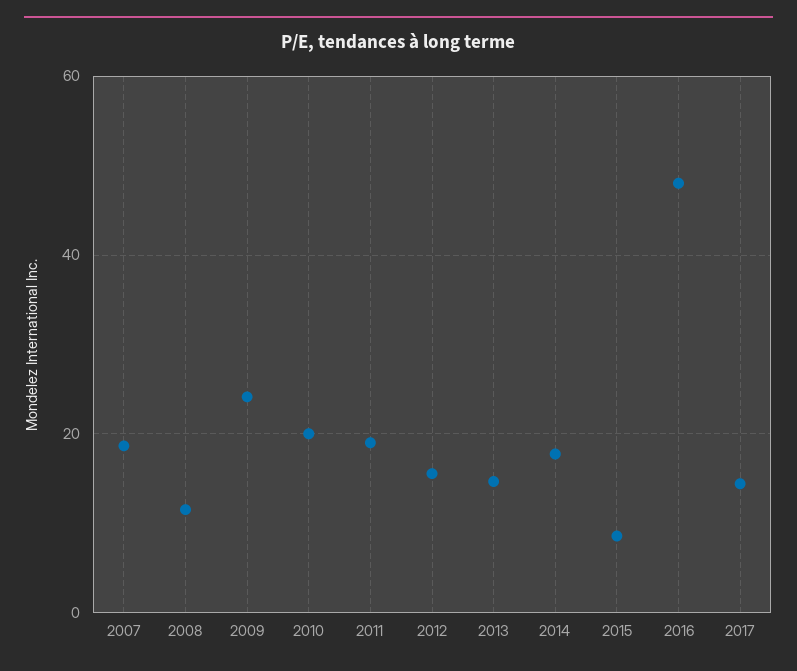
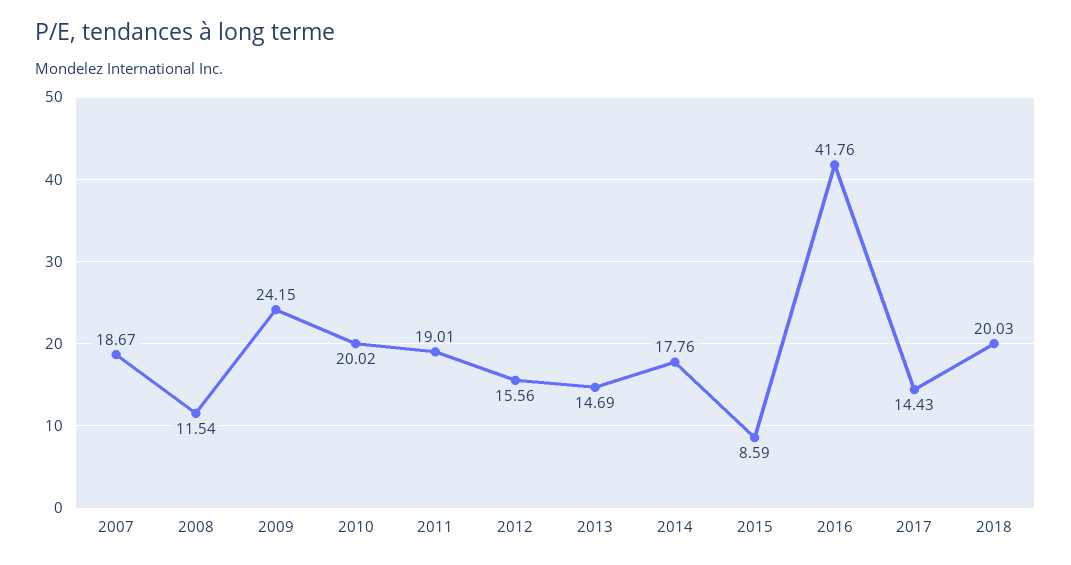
2016: 48 -> 41.76
2018: none -> 20.03

